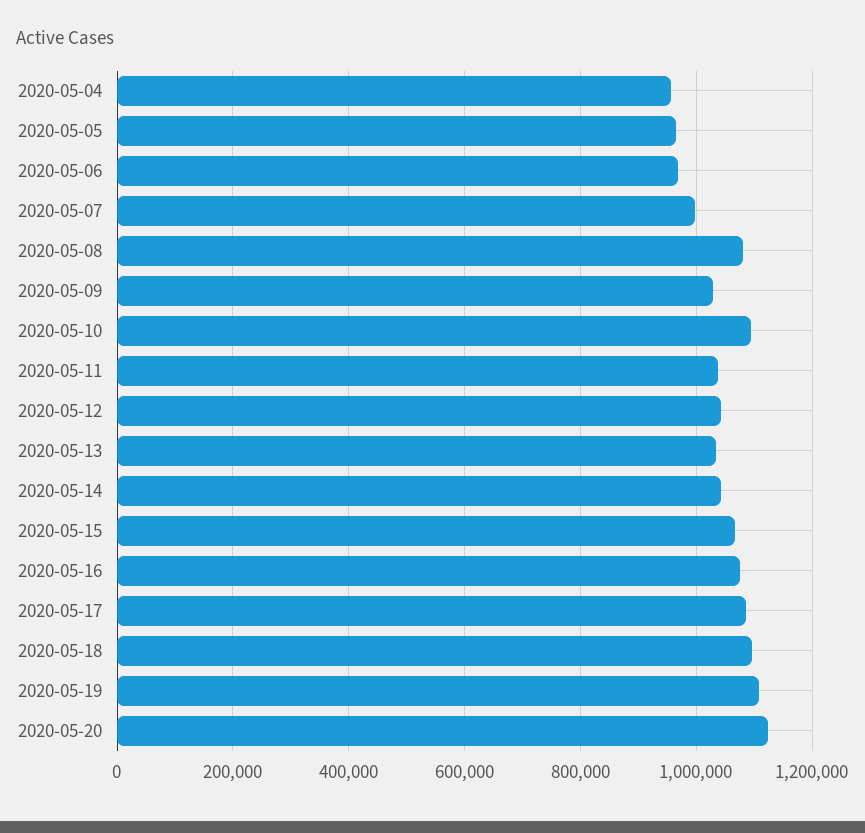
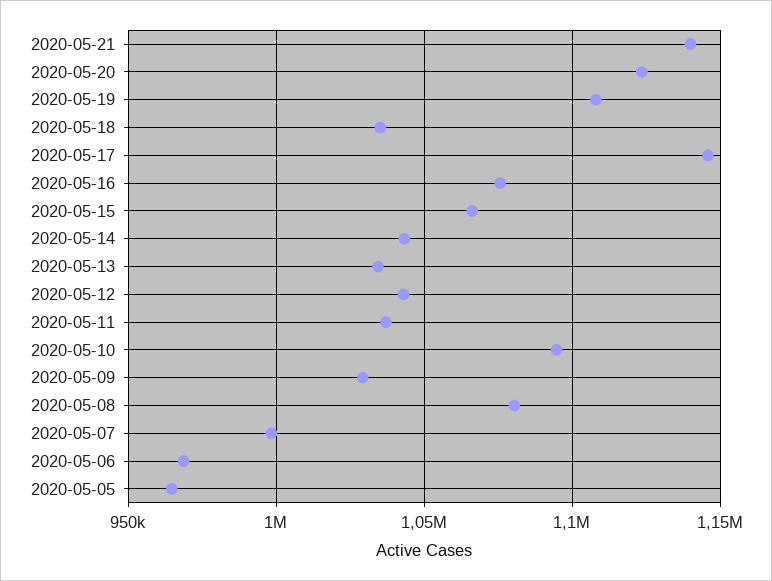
2020-05-04: 960000 -> none
2020-05-17: 1080000 -> 1145000
2020-05-18: 1100000 -> 1035000
2020-05-21: none -> 1140000

